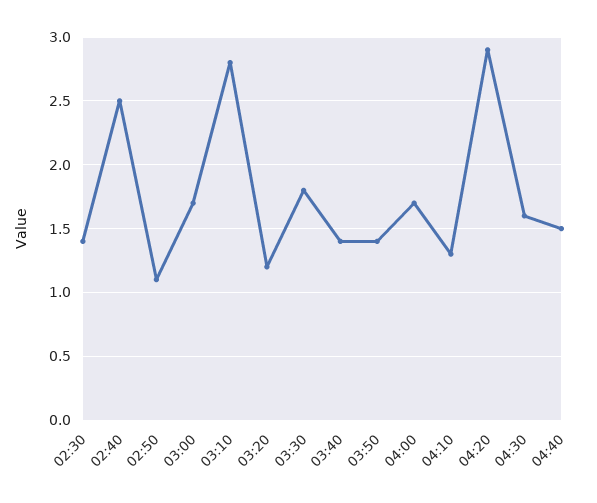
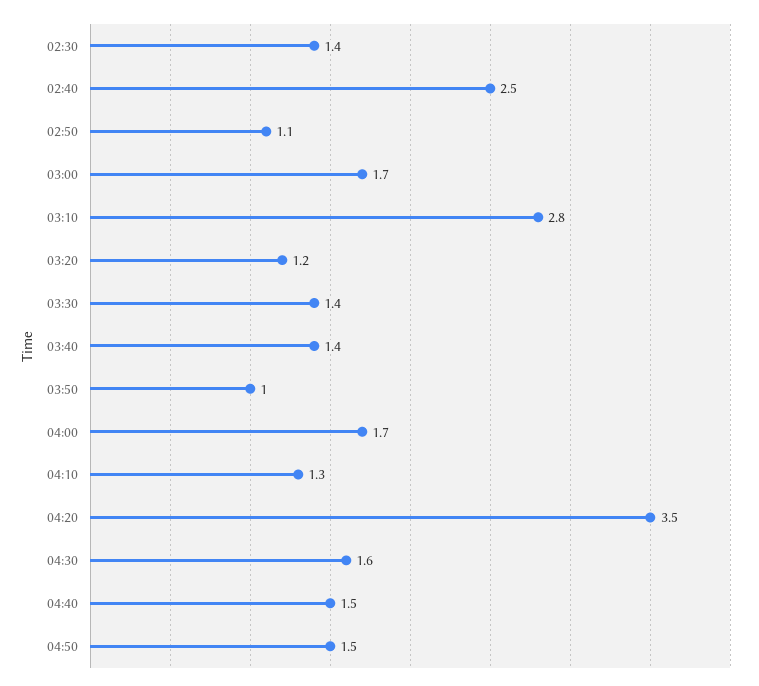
03:30: 1.8 -> 1.4
03:50: 1.4 -> 1
04:20: 2.9 -> 3.5
04:50: none -> 1.5

